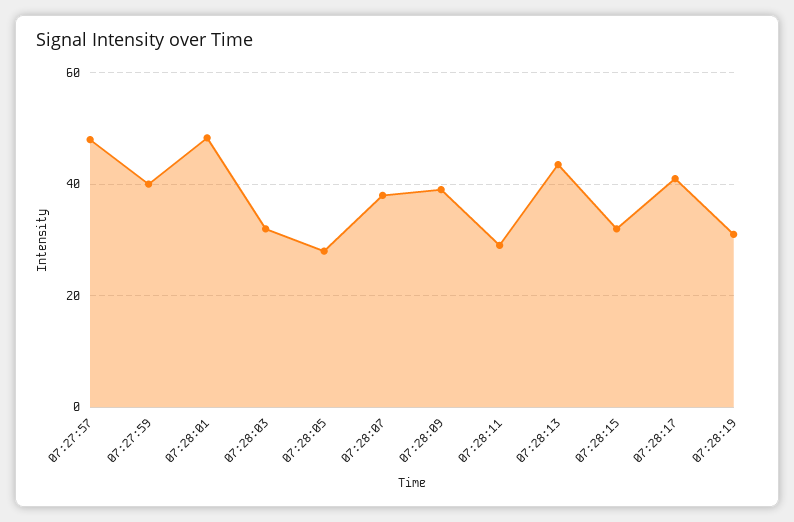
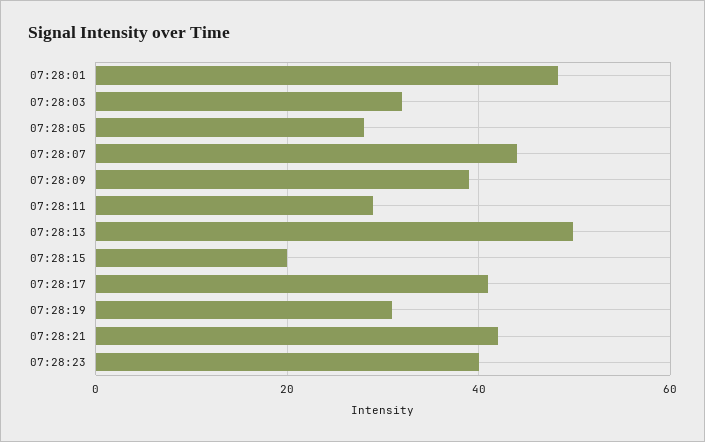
07:27:57: 48 -> none
07:27:59: 40 -> none
07:28:07: 38 -> 44
07:28:13: 44 -> 50
07:28:15: 32 -> 20
07:28:21: none -> 42
07:28:23: none -> 40

